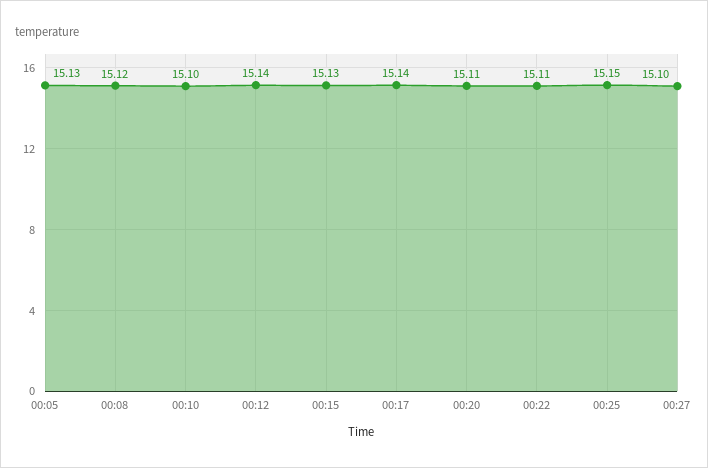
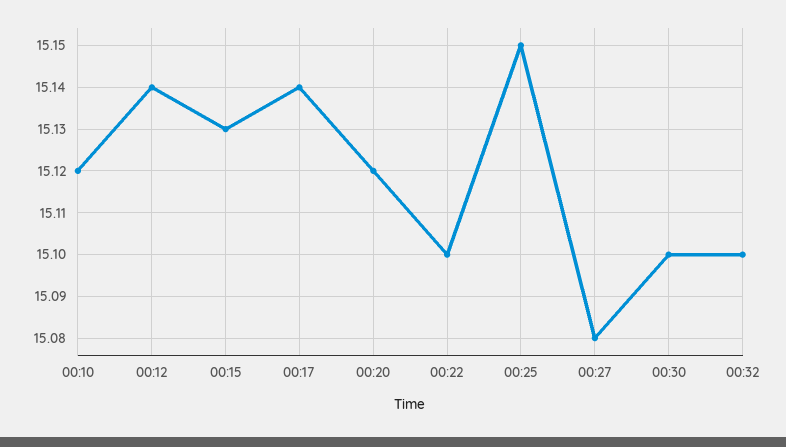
00:05: 15.13 -> none
00:08: 15.12 -> none
00:10: 15.1 -> 15.12
00:20: 15.11 -> 15.12
00:22: 15.11 -> 15.1
00:27: 15.1 -> 15.08
00:30: none -> 15.1
00:32: none -> 15.1

